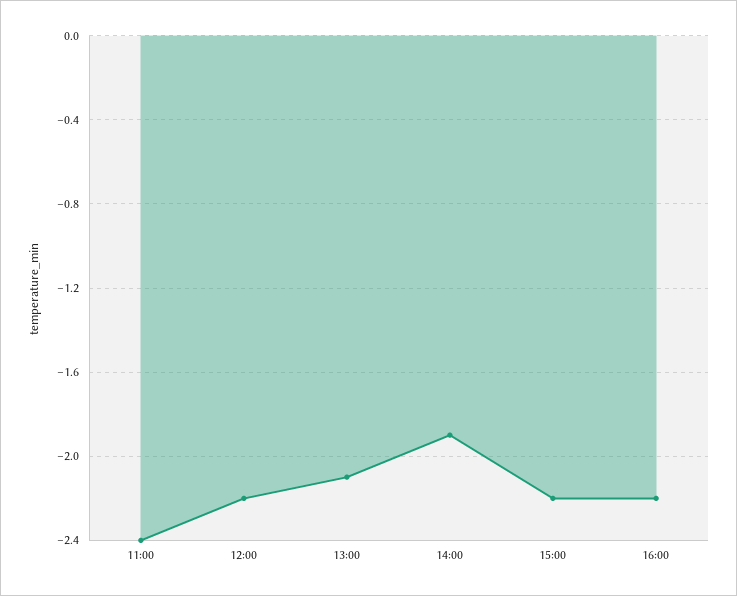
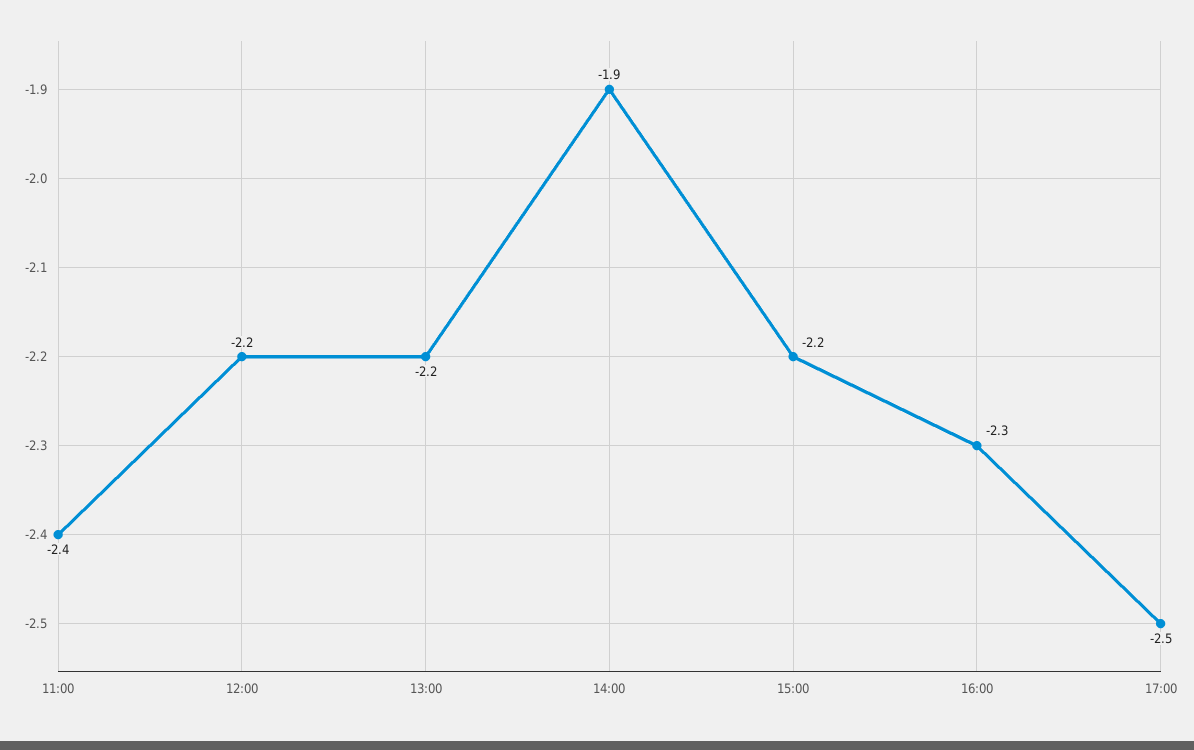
13:00: -2.1 -> -2.2
16:00: -2.2 -> -2.3
17:00: none -> -2.5

